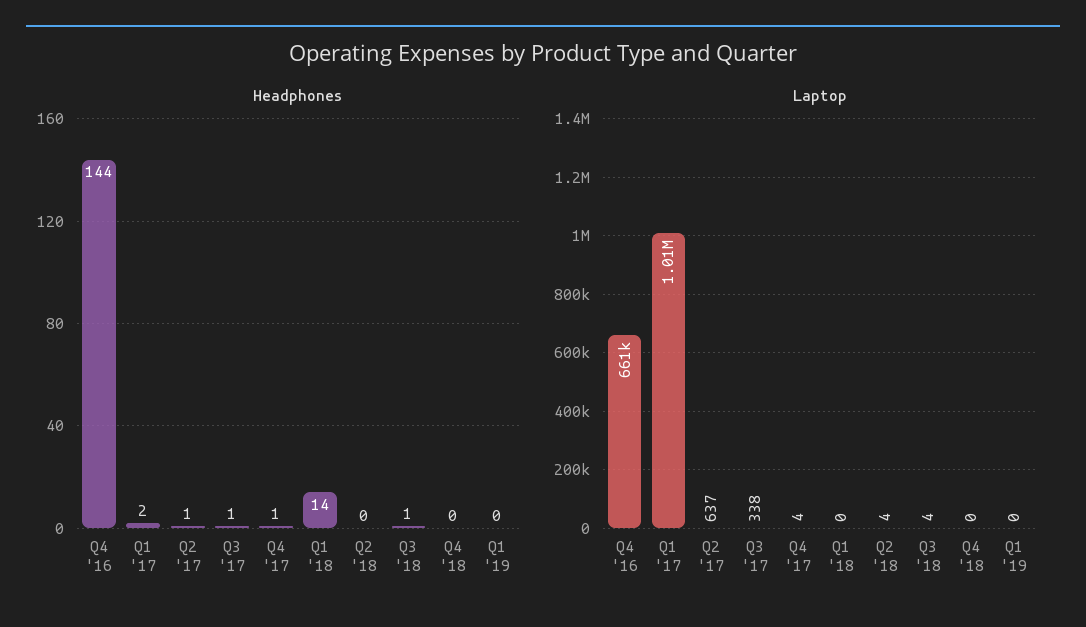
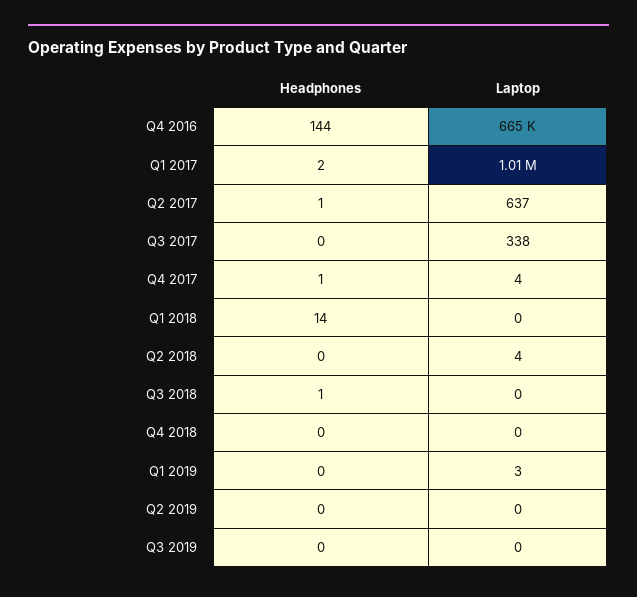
Headphones, Q3 '17: 1 -> 0
Laptop, Q4 '16: 661000 -> 665000
Laptop, Q3 '18: 4 -> 0
Laptop, Q1 '19: 0 -> 3
Headphones, Q2 2019: none -> 0
Laptop, Q2 2019: none -> 0
Headphones, Q3 2019: none -> 0
Laptop, Q3 2019: none -> 0

